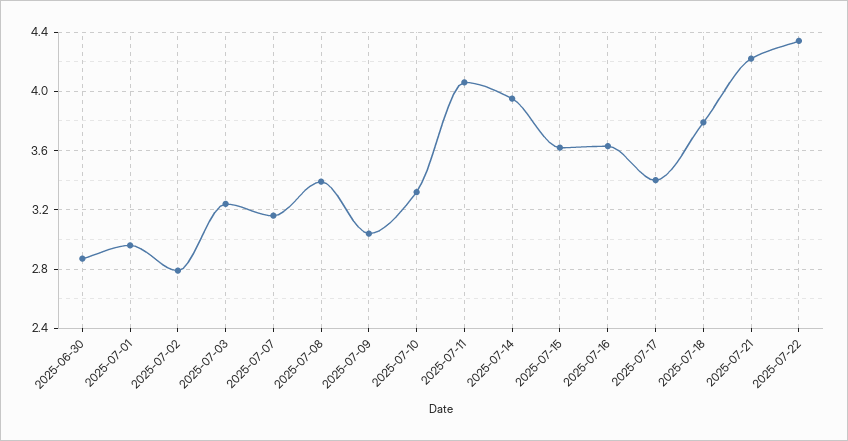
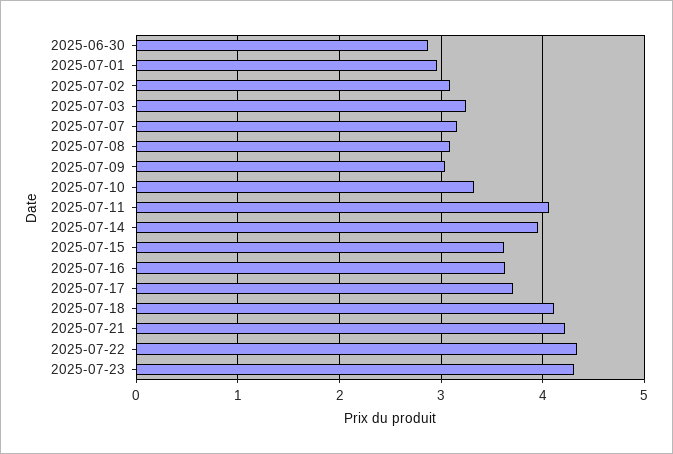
2025-07-02: 2.8 -> 3.1
2025-07-08: 3.4 -> 3.1
2025-07-17: 3.4 -> 3.7
2025-07-18: 3.8 -> 4.1
2025-07-23: none -> 4.3

